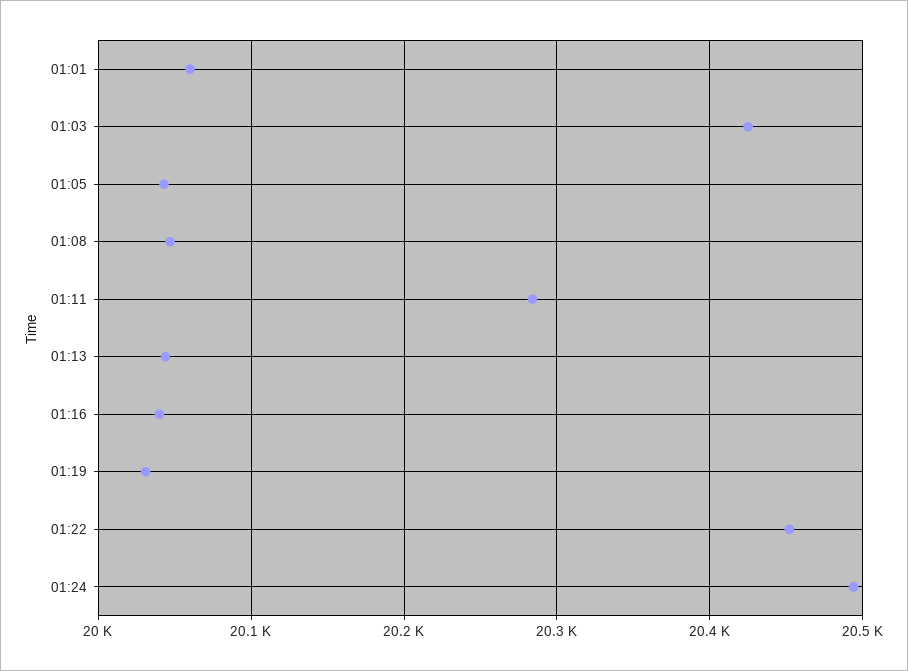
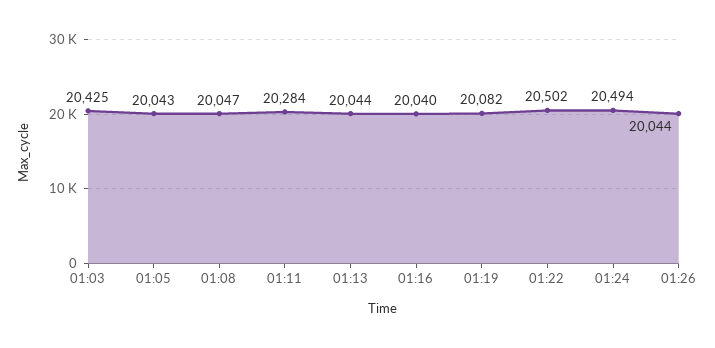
01:01: 20060 -> none
01:19: 20030 -> 20082
01:22: 20450 -> 20502
01:26: none -> 20044

